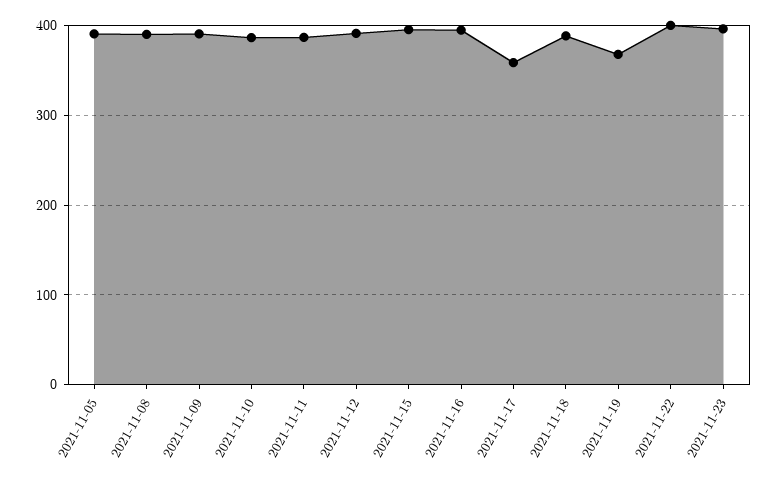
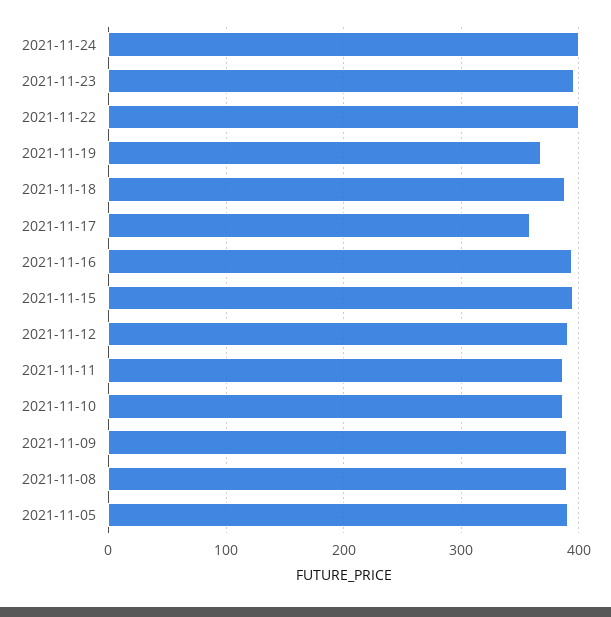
2021-11-24: none -> 400

